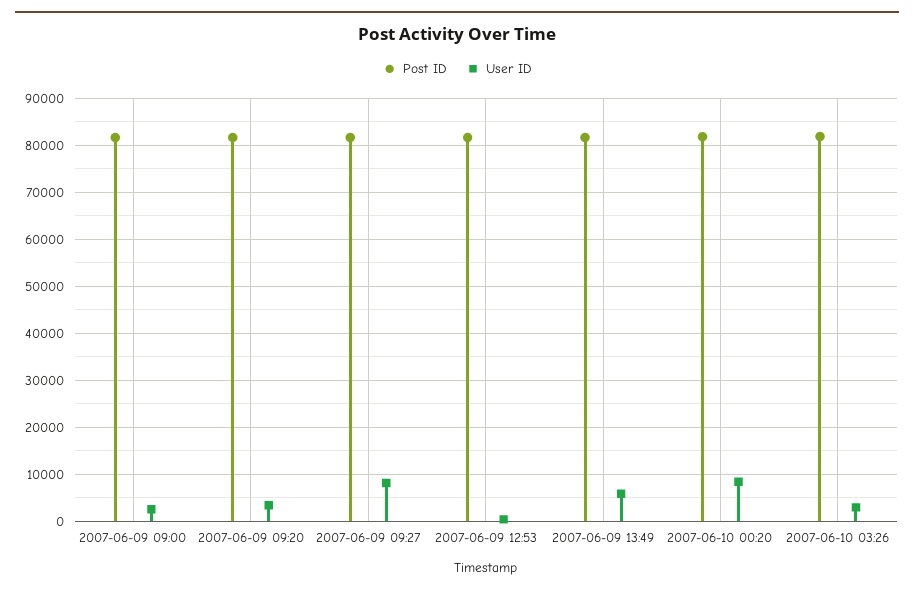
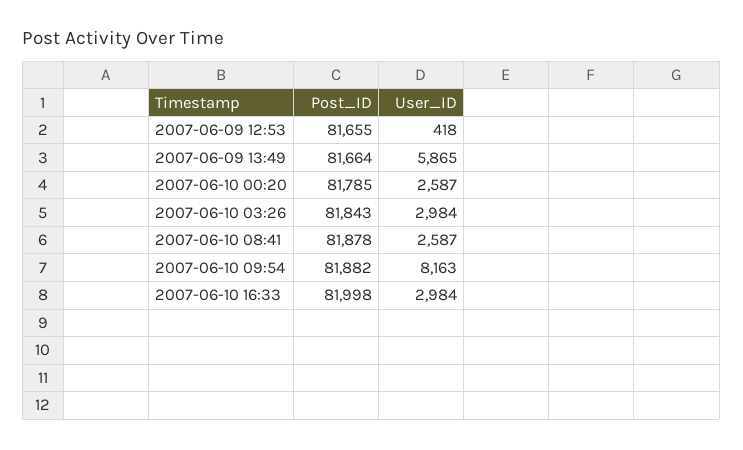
Post ID, 2007-06-09 09:00: 82000 -> none
User ID, 2007-06-09 09:00: 2000 -> none
Post ID, 2007-06-09 09:20: 82000 -> none
User ID, 2007-06-09 09:20: 4000 -> none
Post ID, 2007-06-09 09:27: 82000 -> none
User ID, 2007-06-09 09:27: 8000 -> none
User ID, 2007-06-10 00:20: 8000 -> 2587
Post ID, 2007-06-10 08:41: none -> 81878
User ID, 2007-06-10 08:41: none -> 2587
Post ID, 2007-06-10 09:54: none -> 81882
User ID, 2007-06-10 09:54: none -> 8163
Post ID, 2007-06-10 16:33: none -> 81998
User ID, 2007-06-10 16:33: none -> 2984

